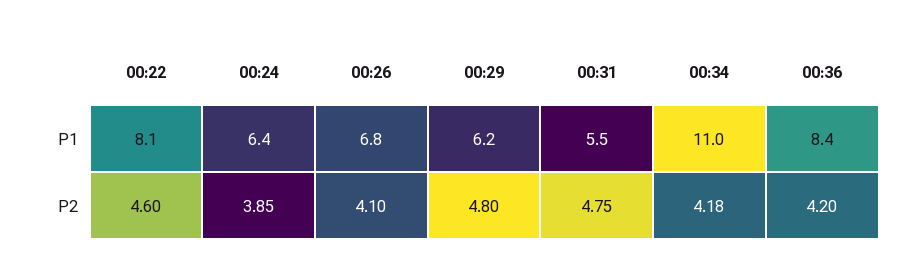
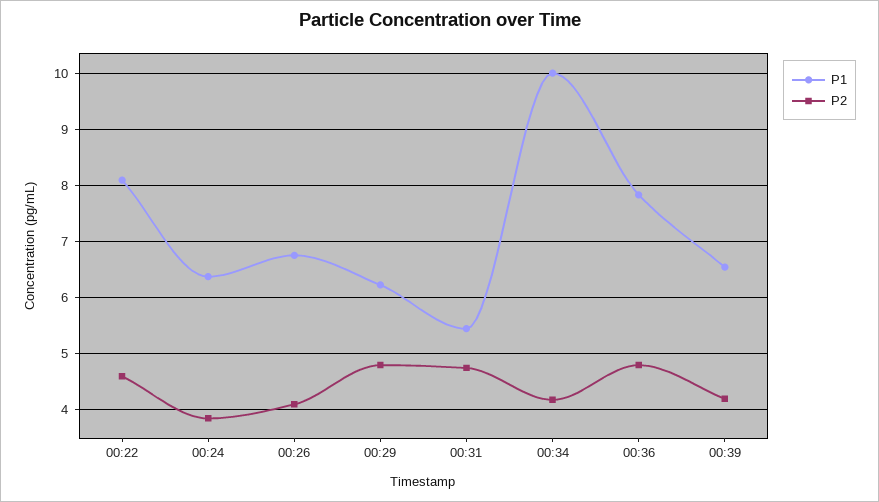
P1, 00:34: 11 -> 10
P1, 00:36: 8.4 -> 7.8
P2, 00:36: 4.2 -> 4.8
P1, 00:39: none -> 6.6
P2, 00:39: none -> 4.2

